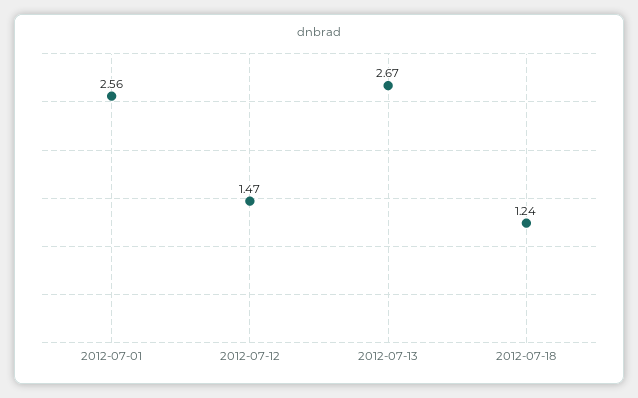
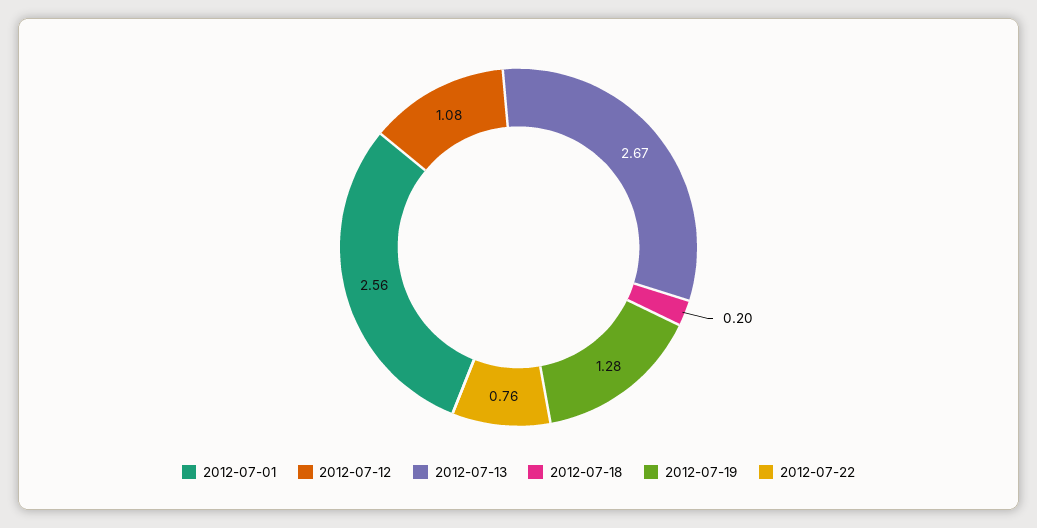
2012-07-12: 1.47 -> 1.08
2012-07-18: 1.24 -> 0.2
2012-07-19: none -> 1.28
2012-07-22: none -> 0.76

